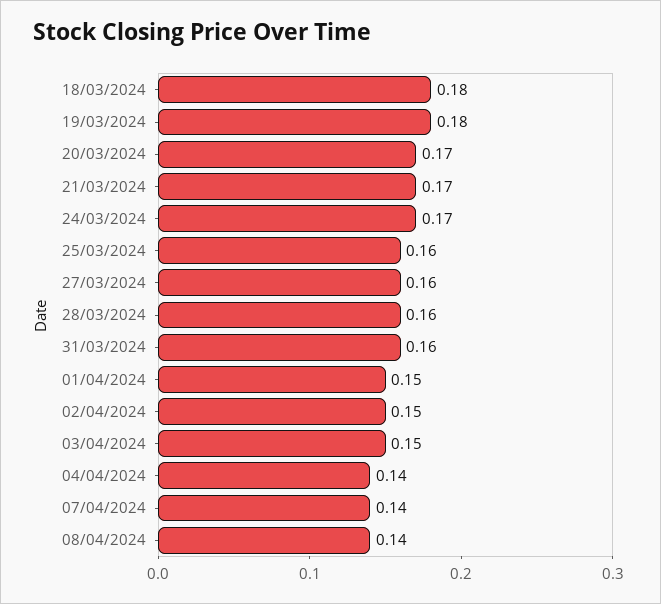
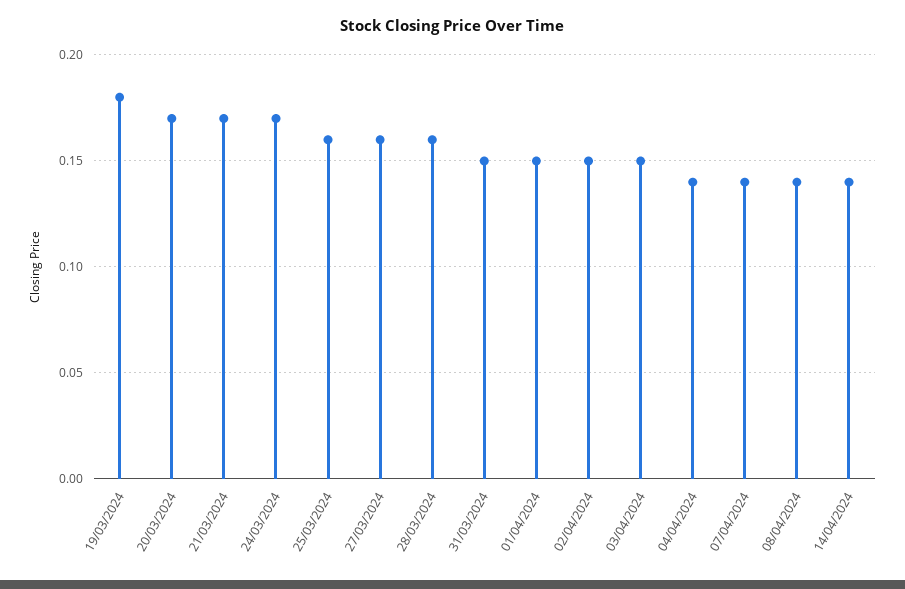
18/03/2024: 0.18 -> none
31/03/2024: 0.16 -> 0.15
14/04/2024: none -> 0.14

